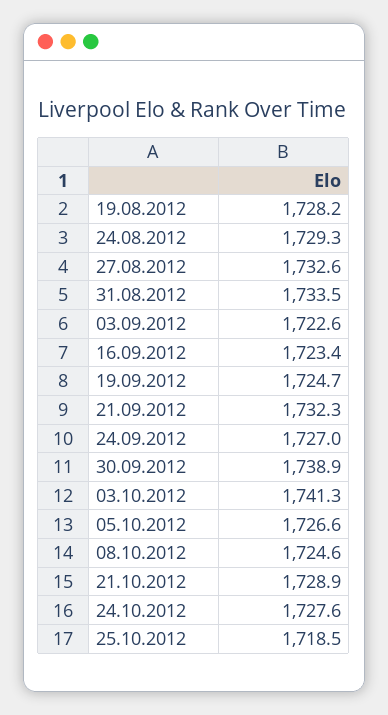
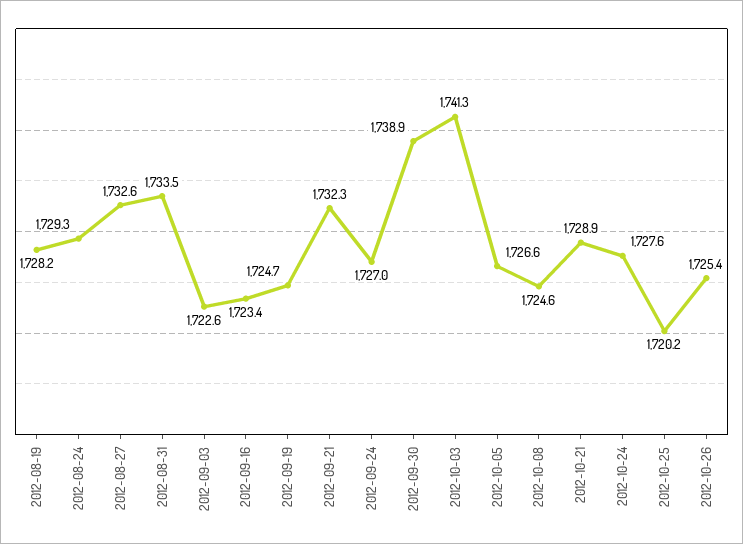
25.10.2012: 1718.5 -> 1720.2
2012-10-26: none -> 1725.4

